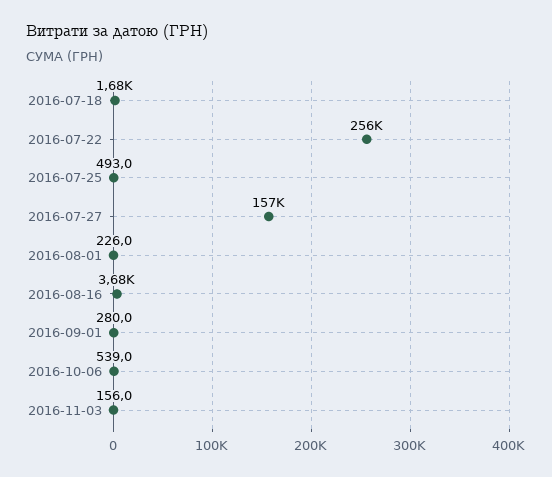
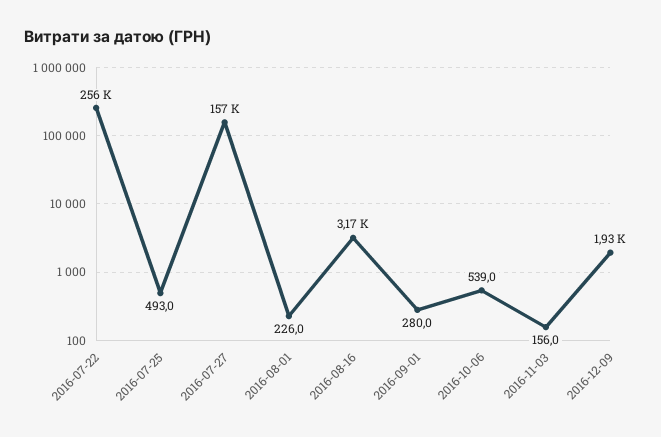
2016-07-18: 1680 -> none
2016-08-16: 3680 -> 3170
2016-12-09: none -> 1930

